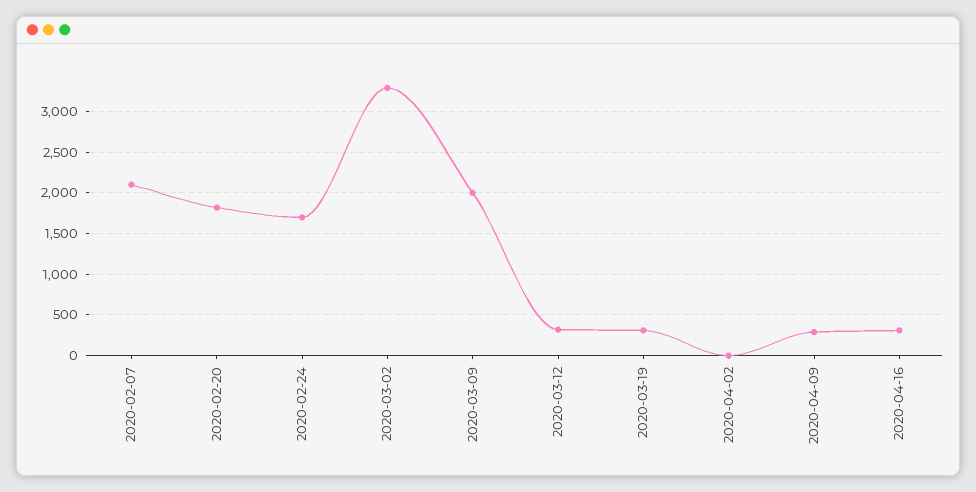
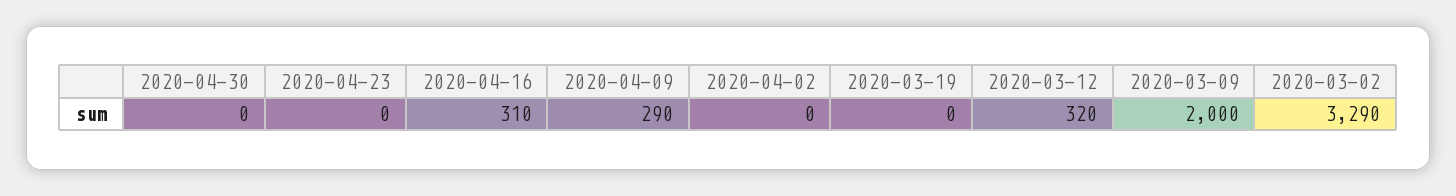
2020-02-07: 2100 -> none
2020-02-20: 1800 -> none
2020-02-24: 1700 -> none
2020-03-19: 300 -> 0
2020-04-30: none -> 0
2020-04-23: none -> 0

